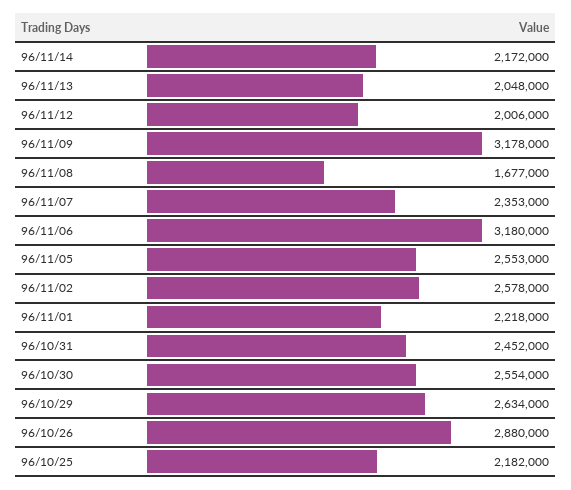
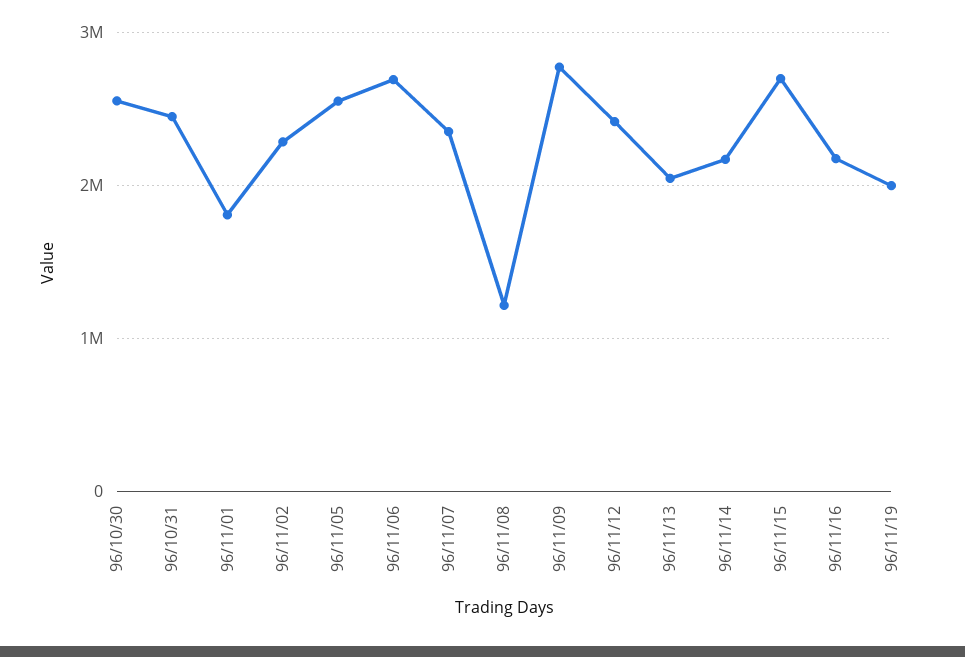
96/11/12: 2006000 -> 2400000
96/11/09: 3178000 -> 2800000
96/11/08: 1677000 -> 1200000
96/11/06: 3180000 -> 2700000
96/11/02: 2578000 -> 2300000
96/11/01: 2218000 -> 1800000
96/10/29: 2634000 -> none
96/10/26: 2880000 -> none
96/10/25: 2182000 -> none
96/11/15: none -> 2700000
96/11/16: none -> 2200000
96/11/19: none -> 2000000

